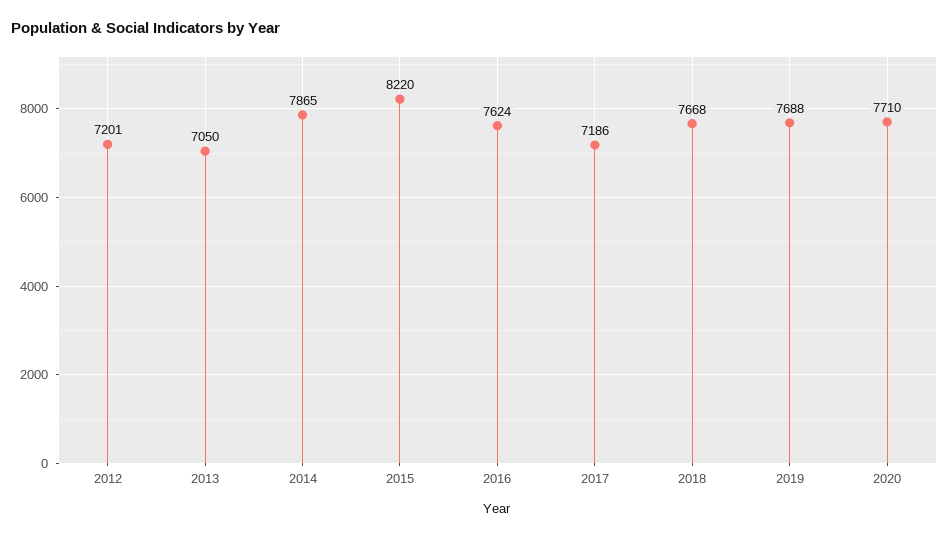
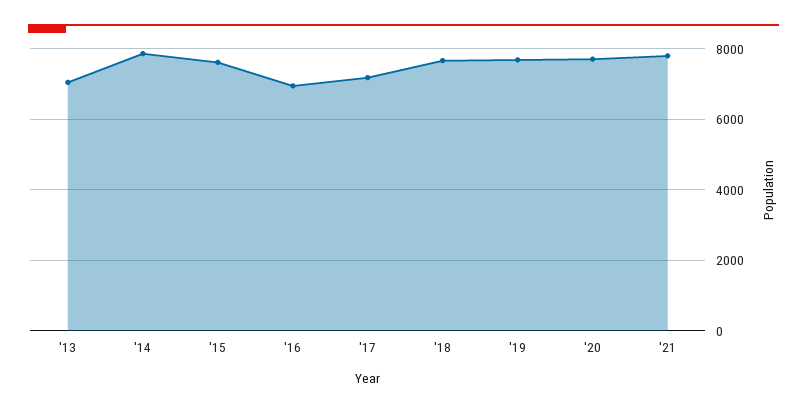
2012: 7201 -> none
2015: 8220 -> 7600
2016: 7624 -> 7000
'21: none -> 7800

